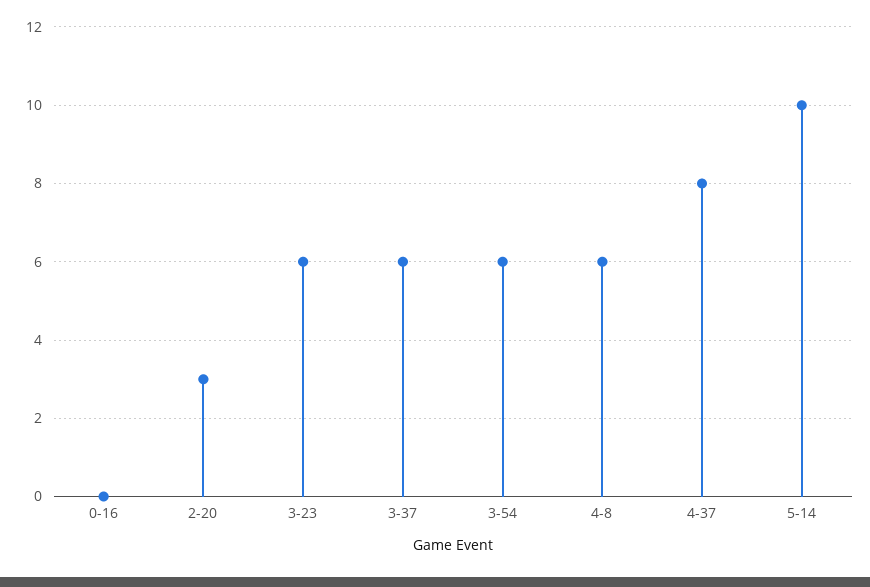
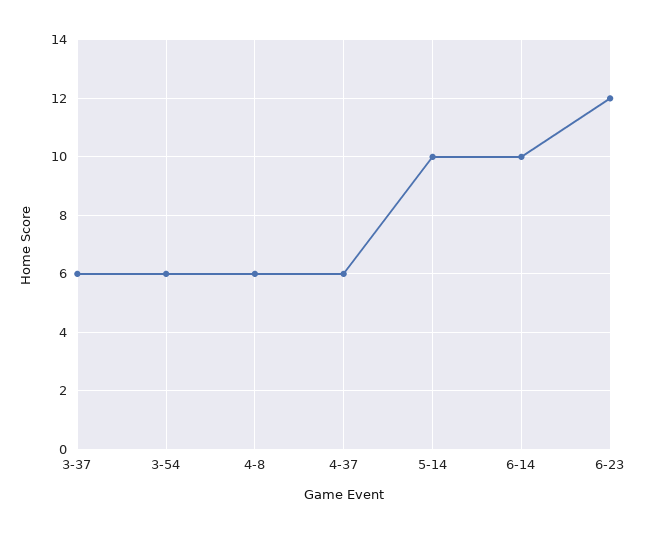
0-16: 0 -> none
2-20: 3 -> none
3-23: 6 -> none
4-37: 8 -> 6
6-14: none -> 10
6-23: none -> 12

